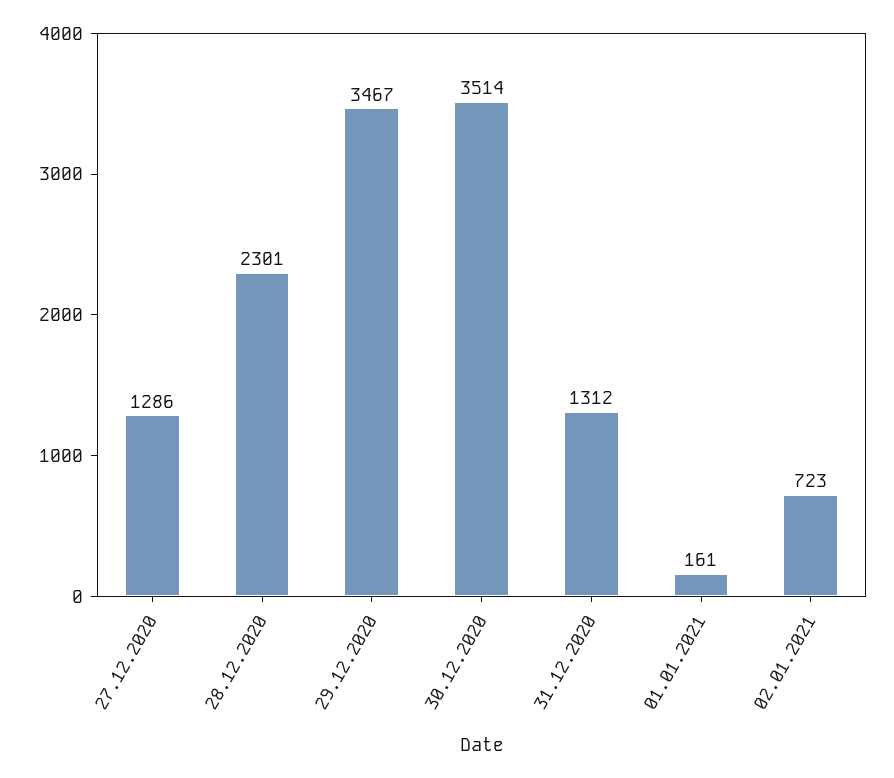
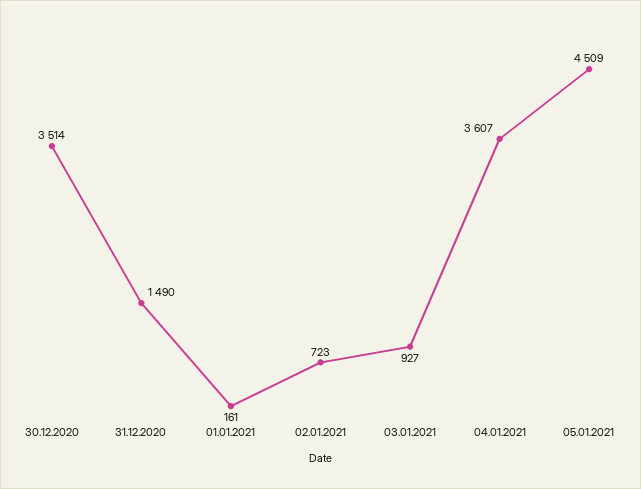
27.12.2020: 1286 -> none
28.12.2020: 2301 -> none
29.12.2020: 3467 -> none
31.12.2020: 1312 -> 1490
03.01.2021: none -> 927
04.01.2021: none -> 3607
05.01.2021: none -> 4509

